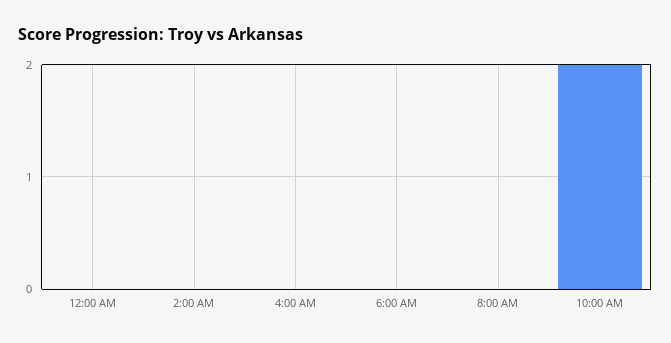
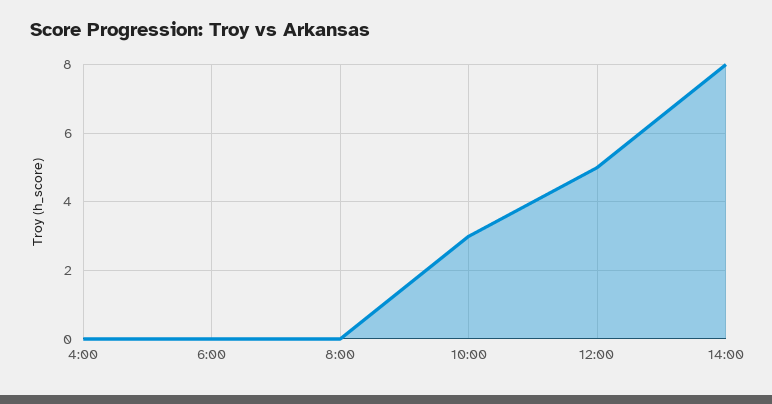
12:00 AM: 0 -> none
2:00 AM: 0 -> none
10:00 AM: 2 -> 3
12:00: none -> 5
14:00: none -> 8

